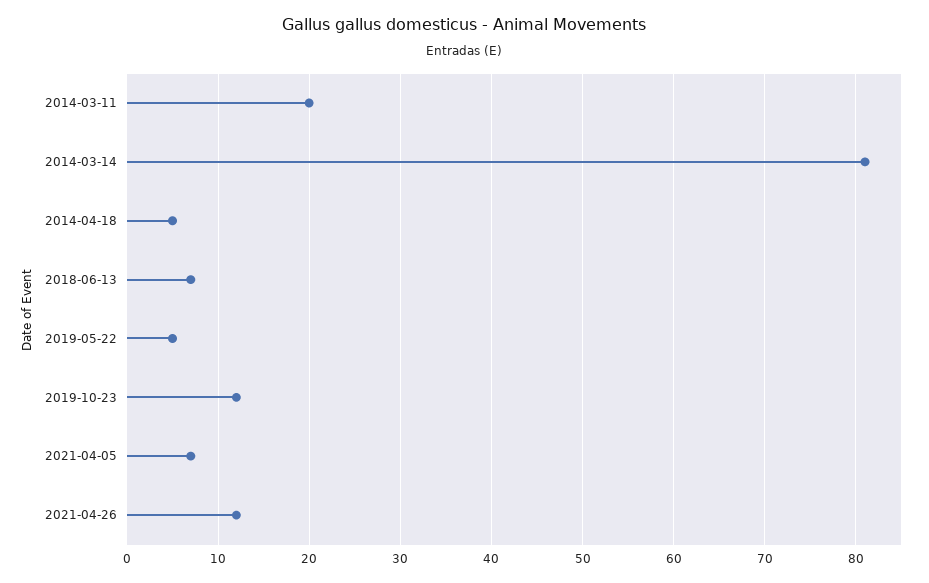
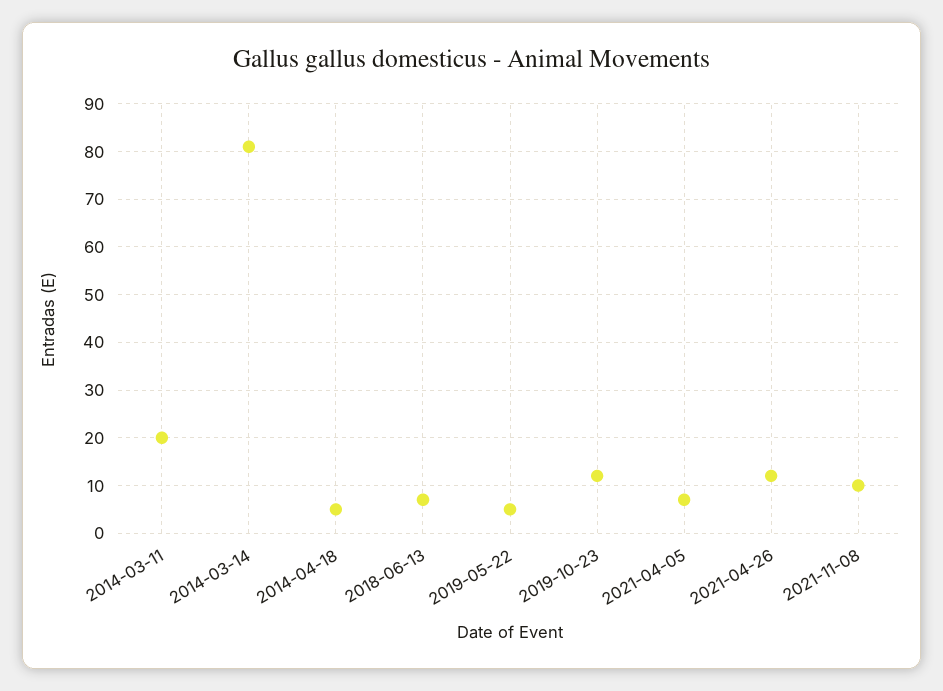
2021-11-08: none -> 10

